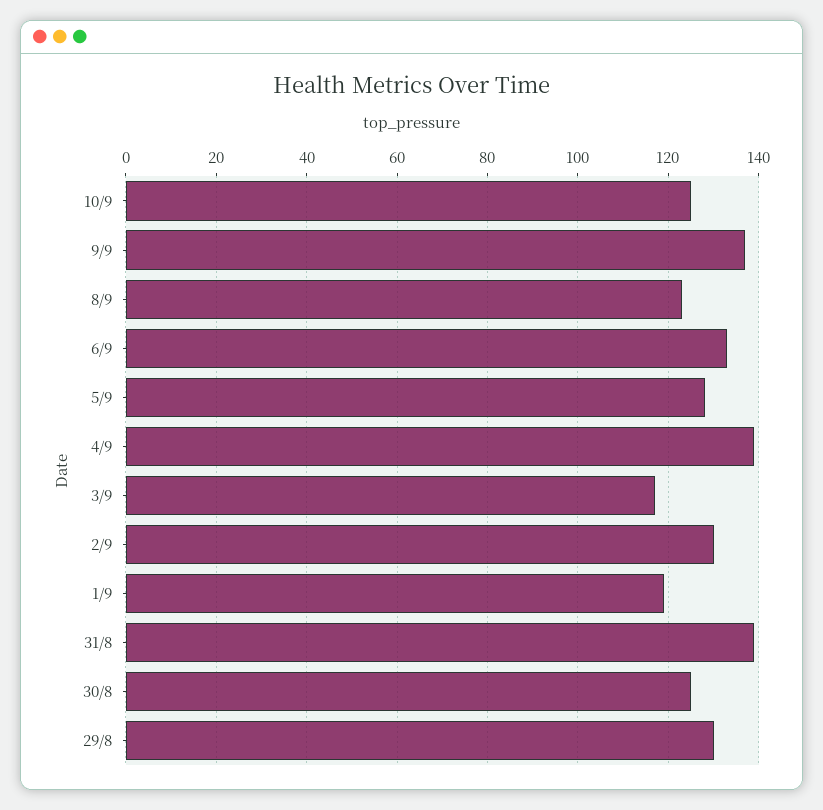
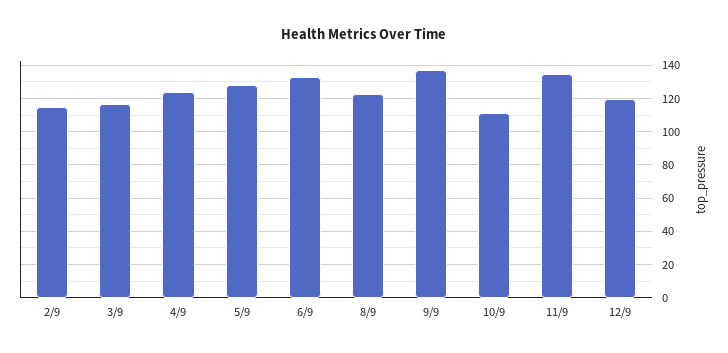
10/9: 125 -> 110
4/9: 140 -> 125
2/9: 130 -> 115
1/9: 120 -> none
31/8: 140 -> none
30/8: 125 -> none
29/8: 130 -> none
11/9: none -> 135
12/9: none -> 120

